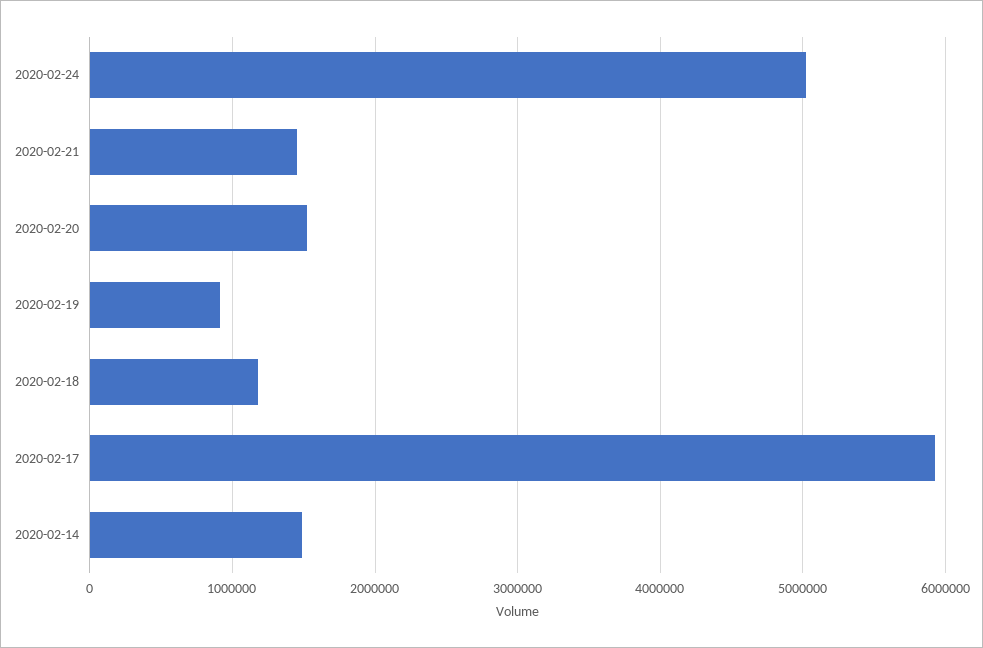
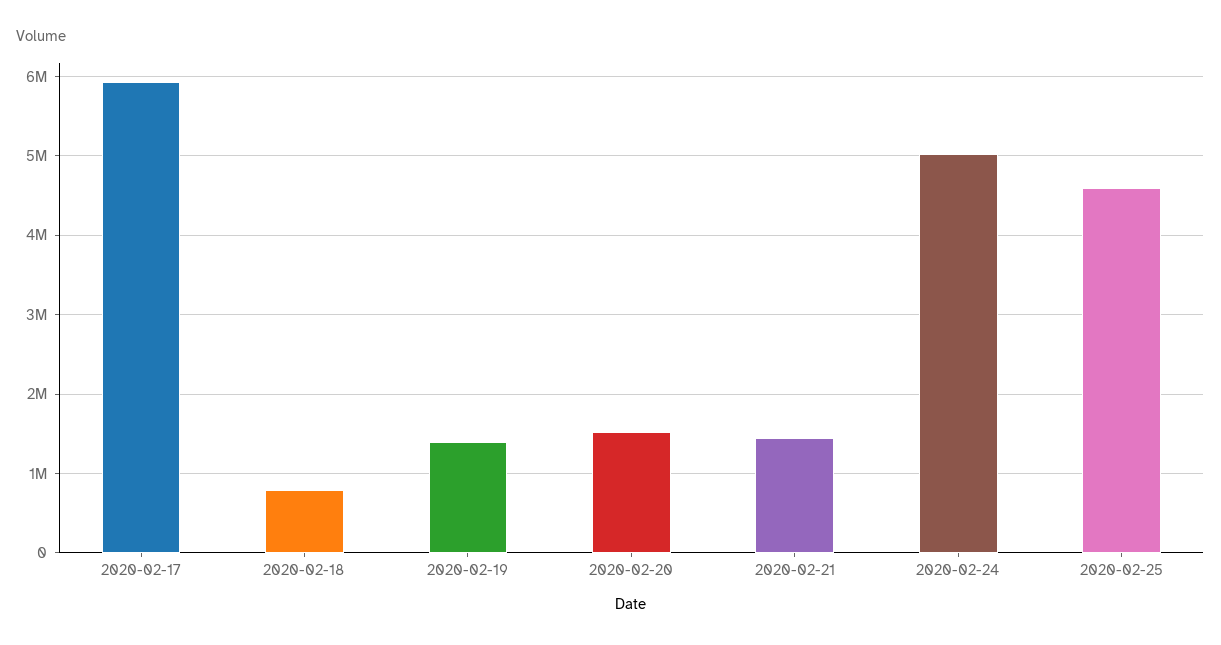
2020-02-19: 900000 -> 1400000
2020-02-18: 1200000 -> 800000
2020-02-14: 1500000 -> none
2020-02-25: none -> 4600000

